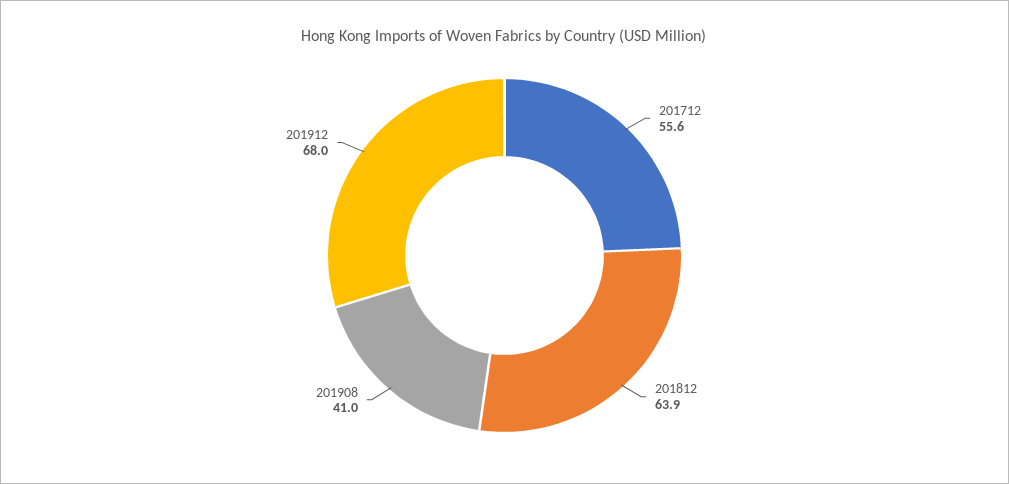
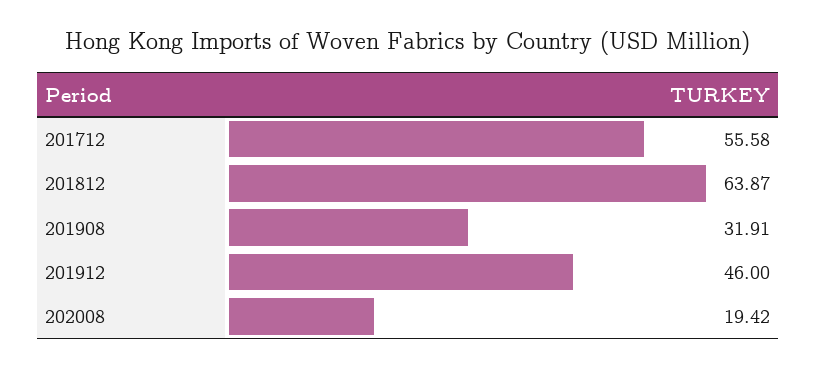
201908: 41 -> 31.91
201912: 68 -> 46
202008: none -> 19.42

